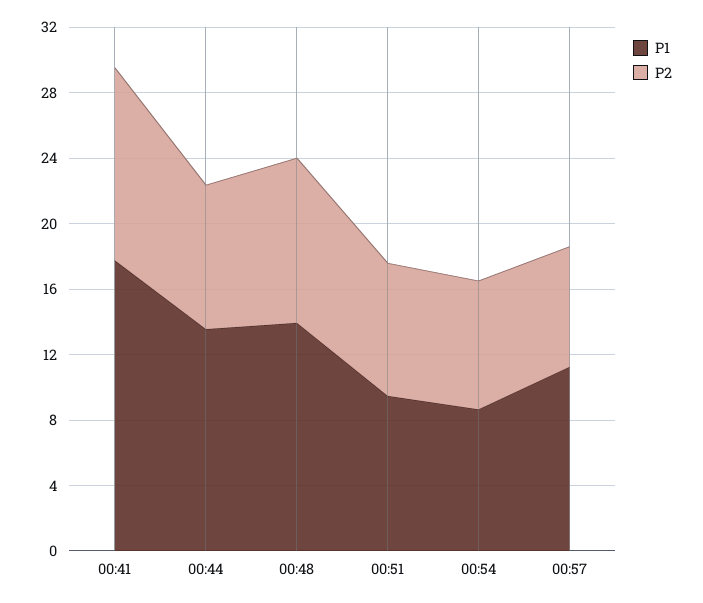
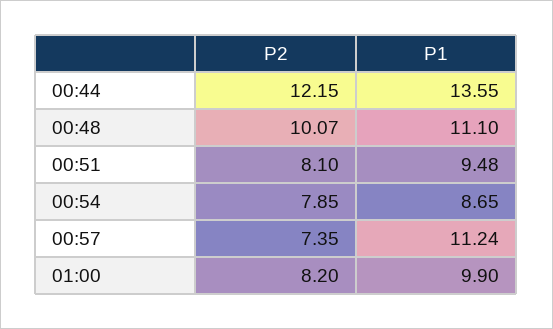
P1, 00:41: 18 -> none
P2, 00:41: 12 -> none
P2, 00:44: 9 -> 12.15
P1, 00:48: 14 -> 11.1
P2, 01:00: none -> 8.2
P1, 01:00: none -> 9.9

